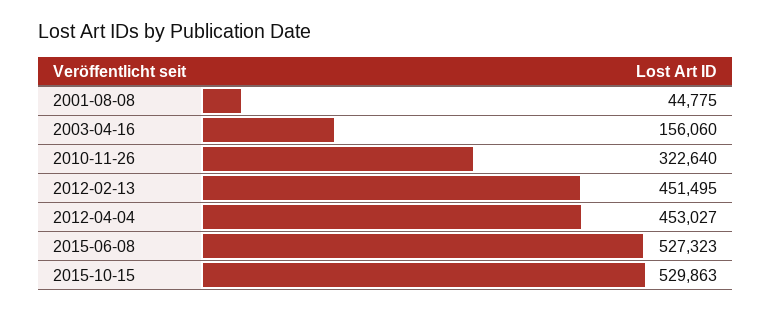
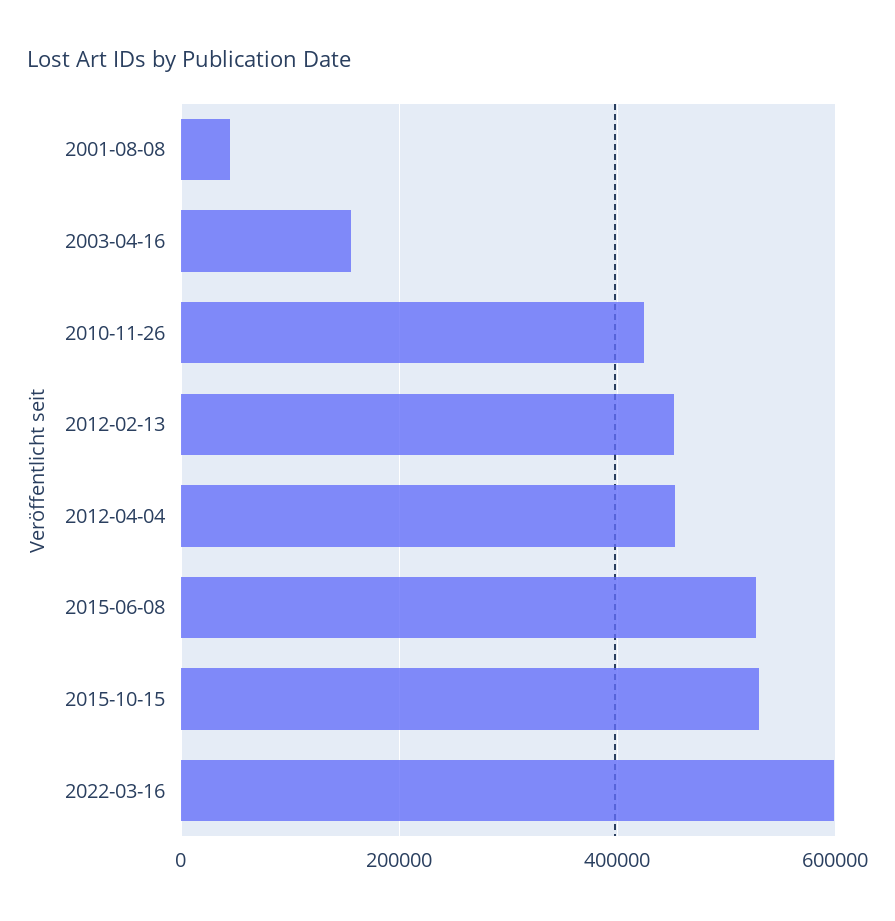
2010-11-26: 322640 -> 420000
2022-03-16: none -> 600000

